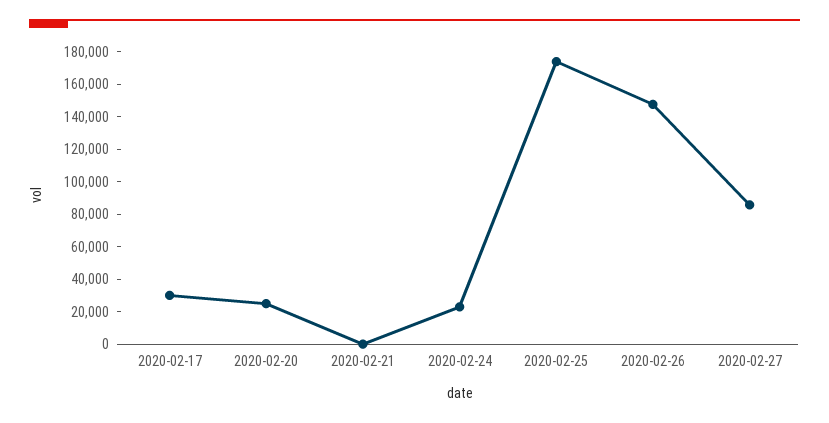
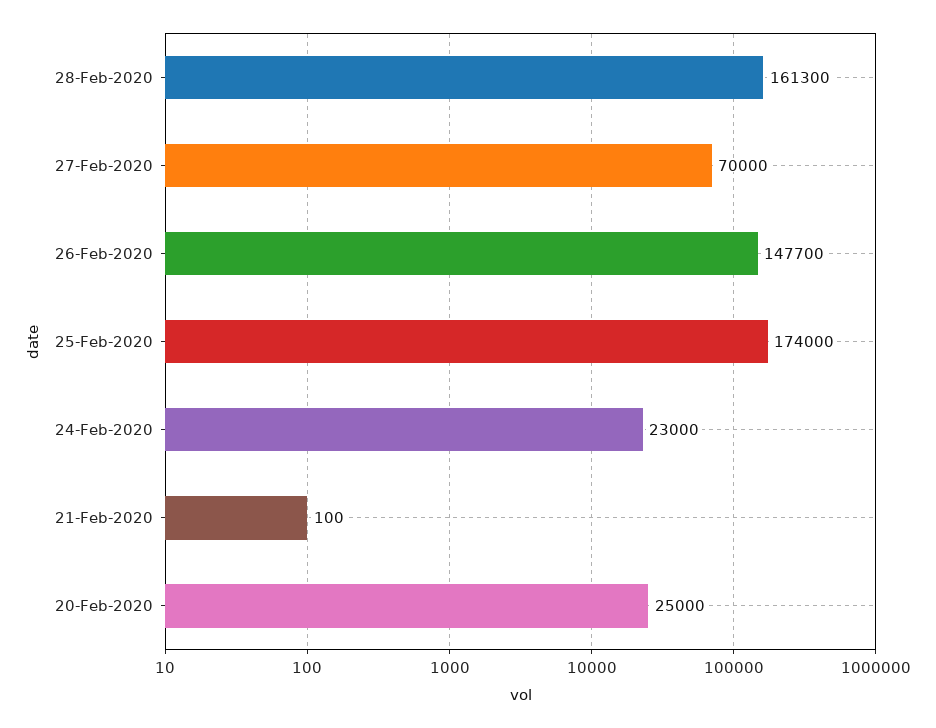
2020-02-17: 30000 -> none
2020-02-27: 85000 -> 70000
28-Feb-2020: none -> 161300

